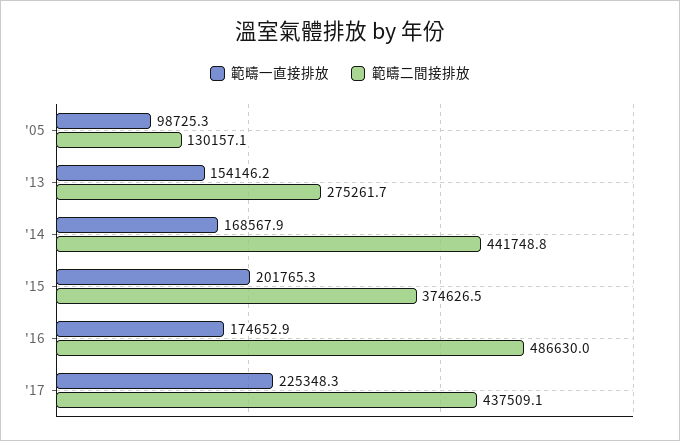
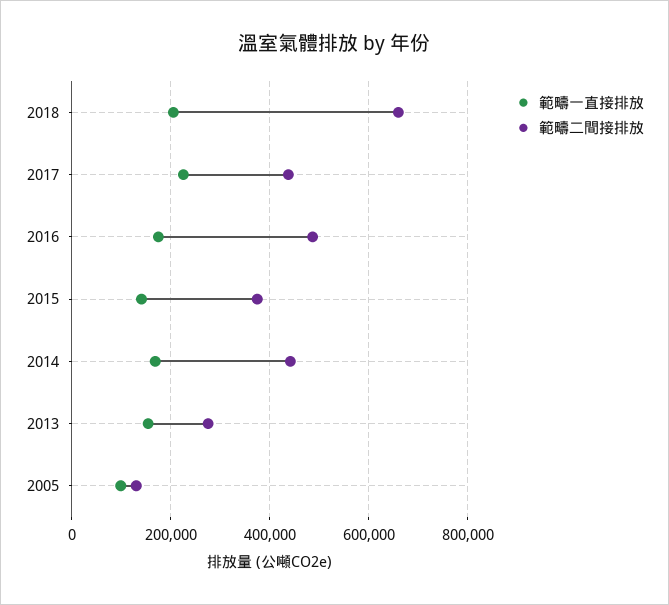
範疇一直接排放, '15: 201765.3 -> 140000
範疇一直接排放, 2018: none -> 200000
範疇二間接排放, 2018: none -> 660000

